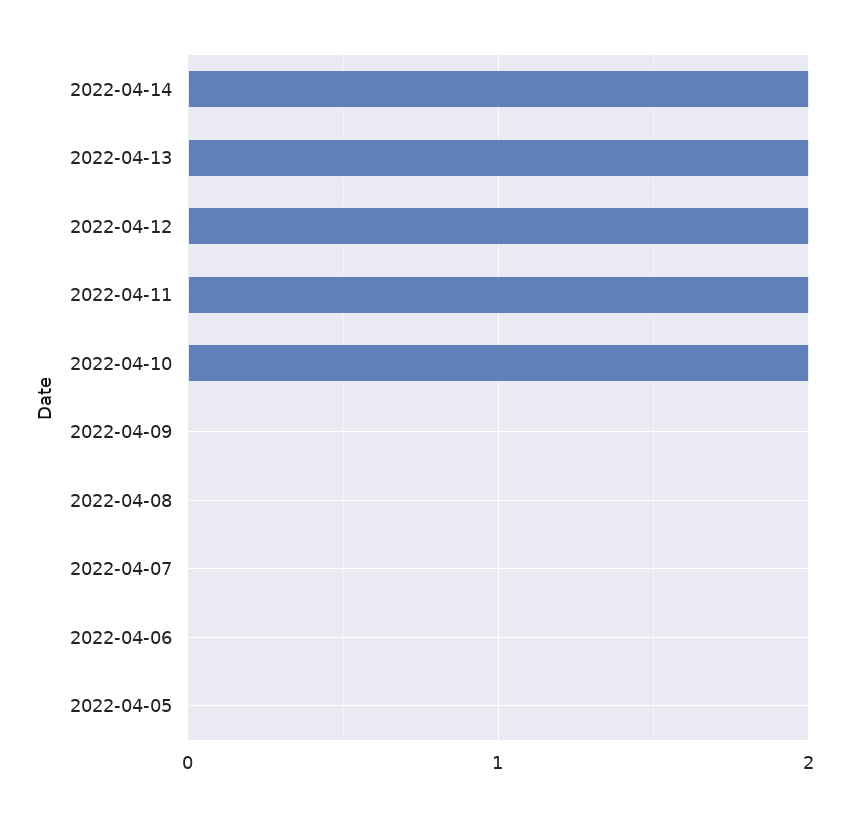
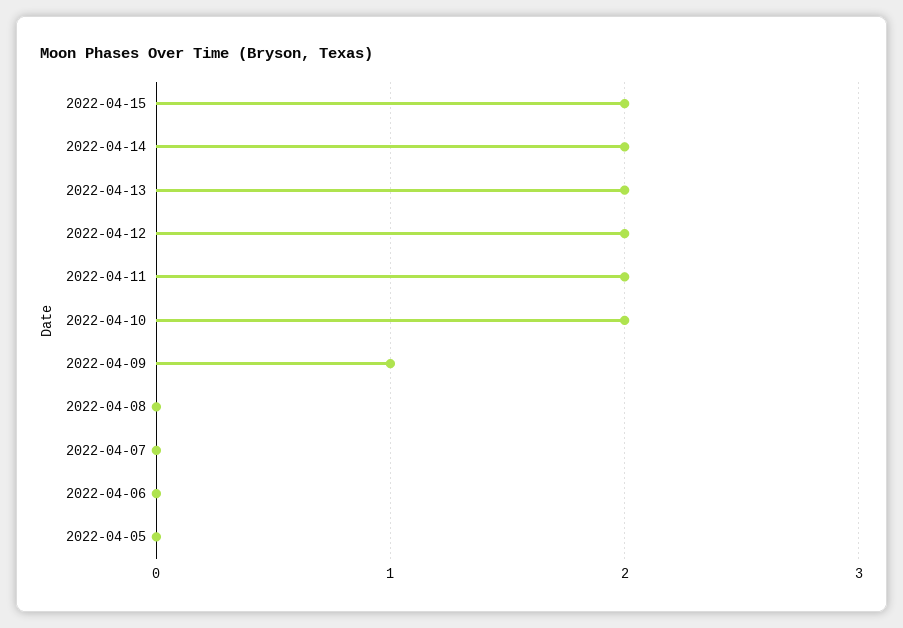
2022-04-09: 0 -> 1
2022-04-15: none -> 2

